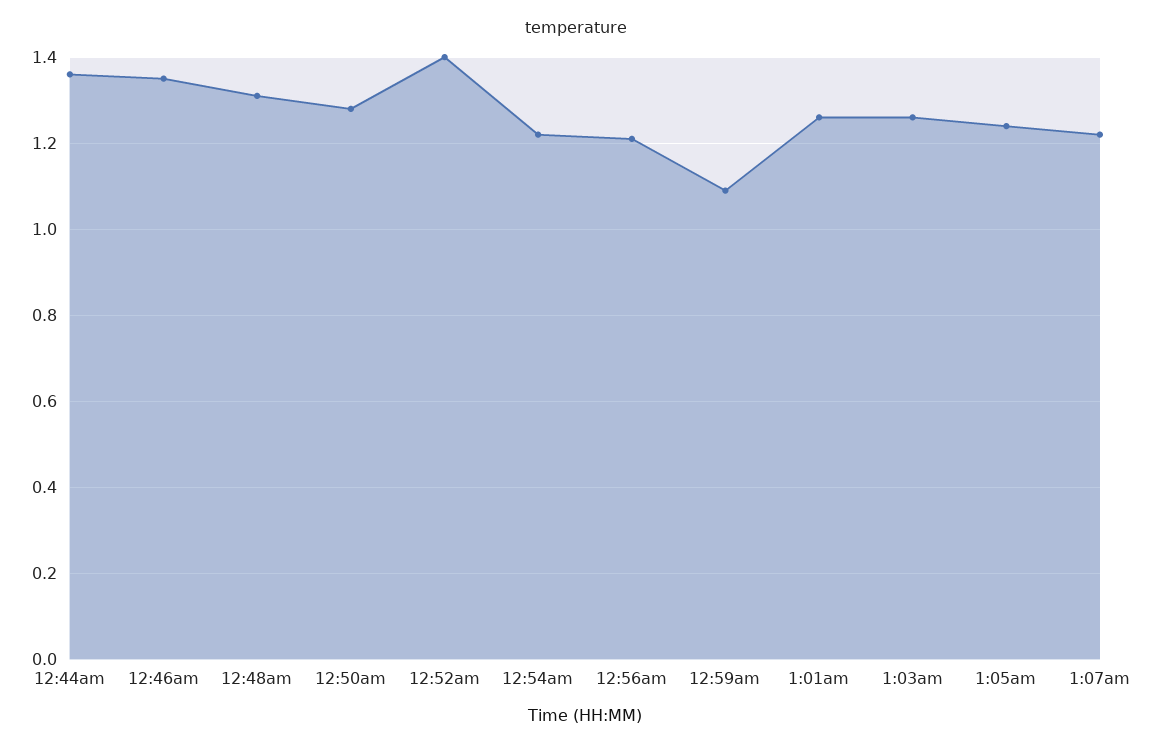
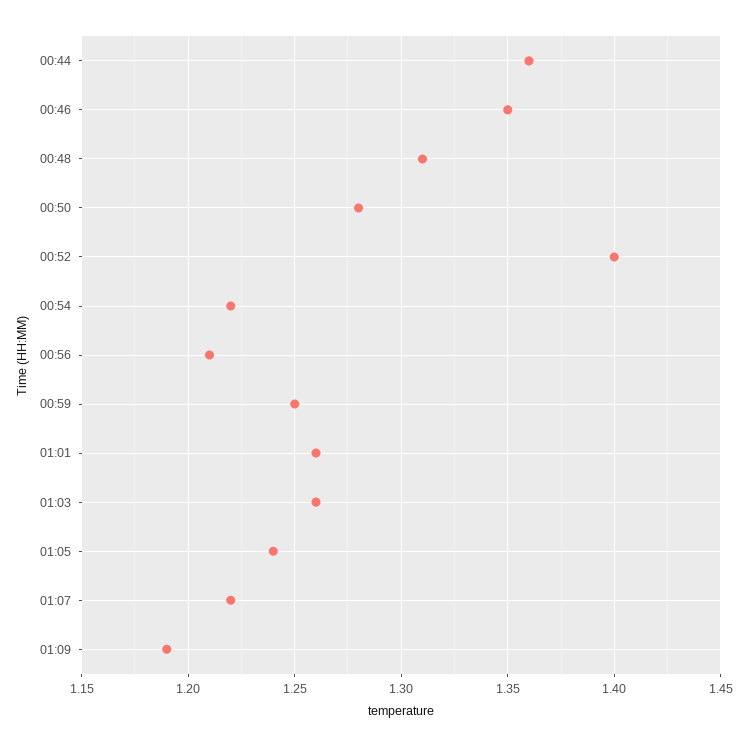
12:59am: 1.1 -> 1.25
01:09: none -> 1.19

